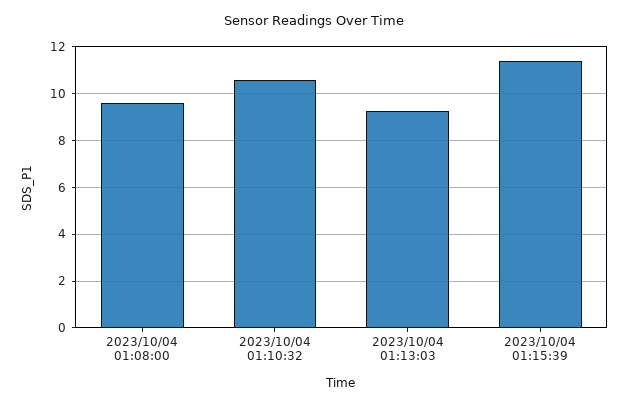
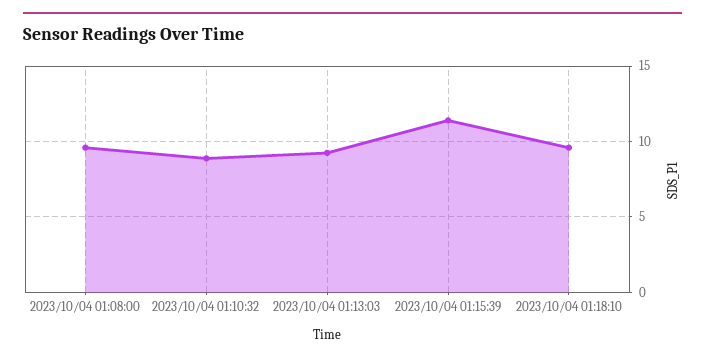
2023/10/04 01:10:32: 10.5 -> 9
2023/10/04 01:18:10: none -> 9.5

